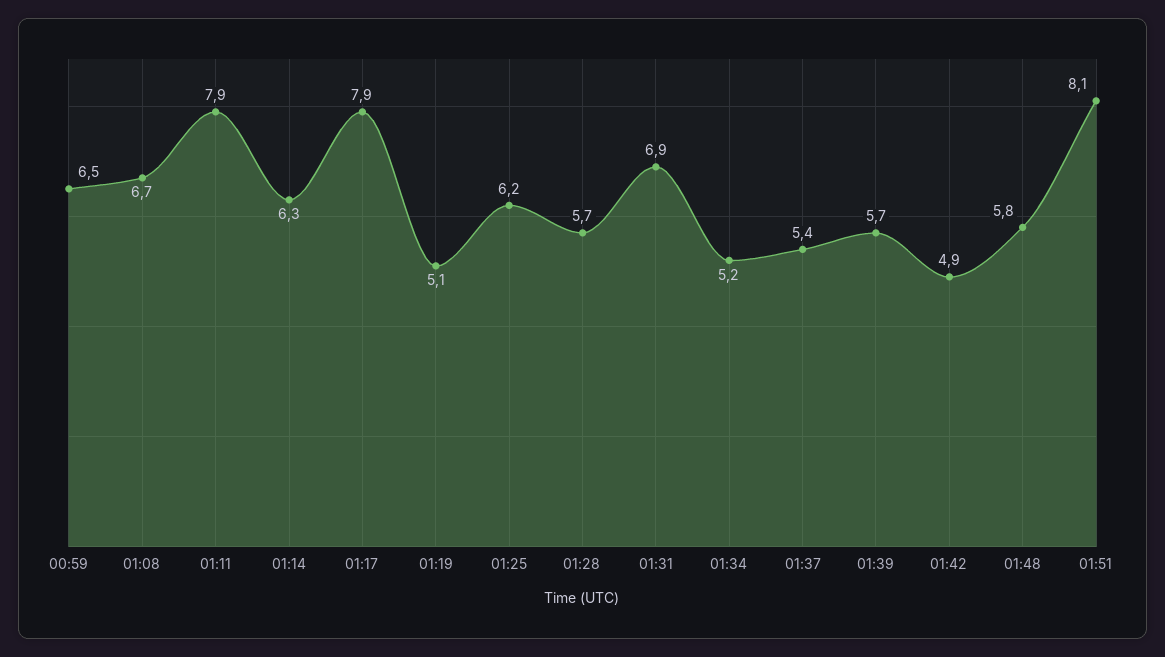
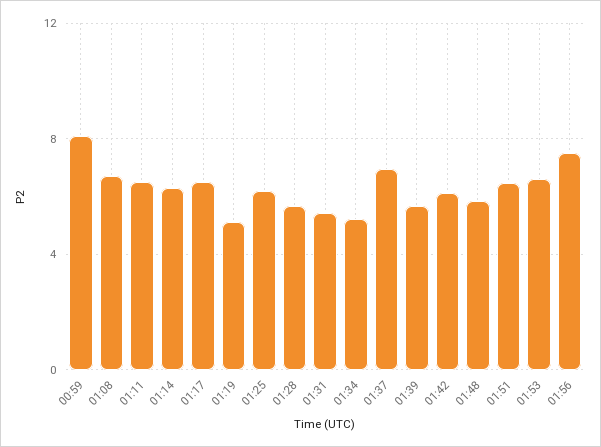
00:59: 6.5 -> 8
01:11: 7.9 -> 6.5
01:17: 7.9 -> 6.5
01:31: 6.9 -> 5.5
01:37: 5.4 -> 7
01:42: 4.9 -> 6
01:51: 8.1 -> 6.5
01:53: none -> 6.5
01:56: none -> 7.5

